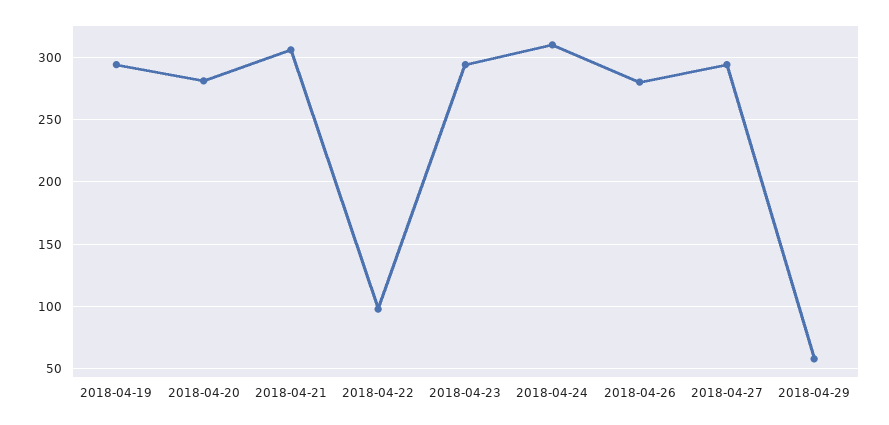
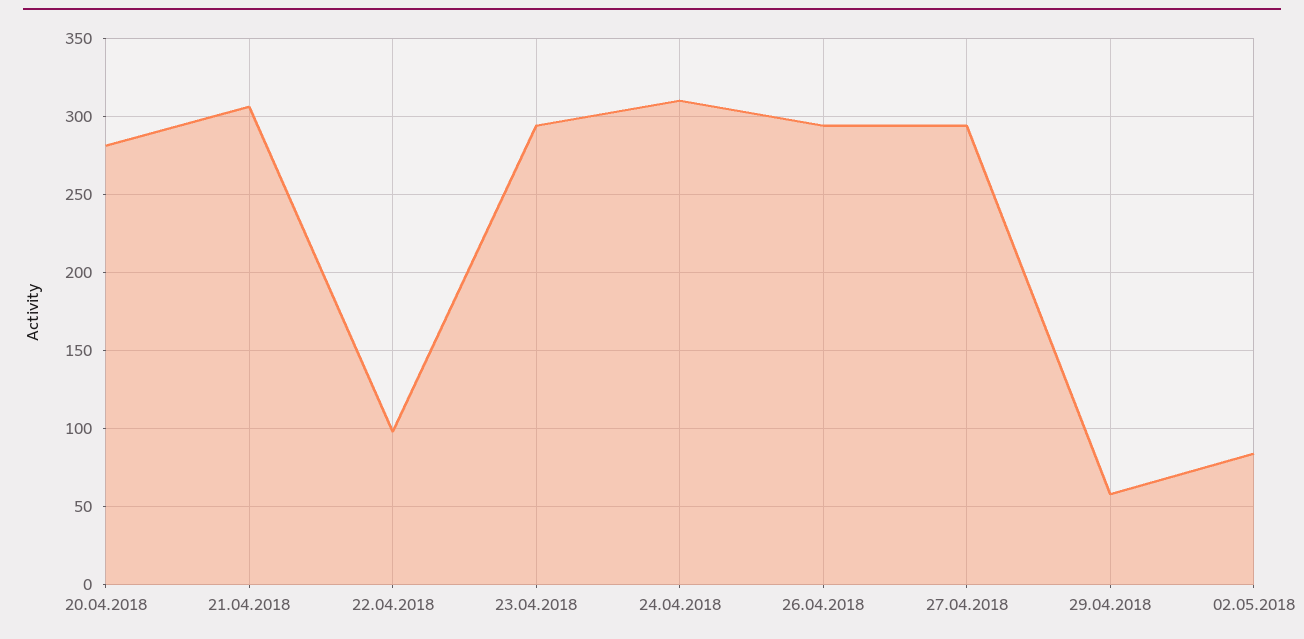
2018-04-19: 295 -> none
2018-04-26: 280 -> 295
02.05.2018: none -> 85

